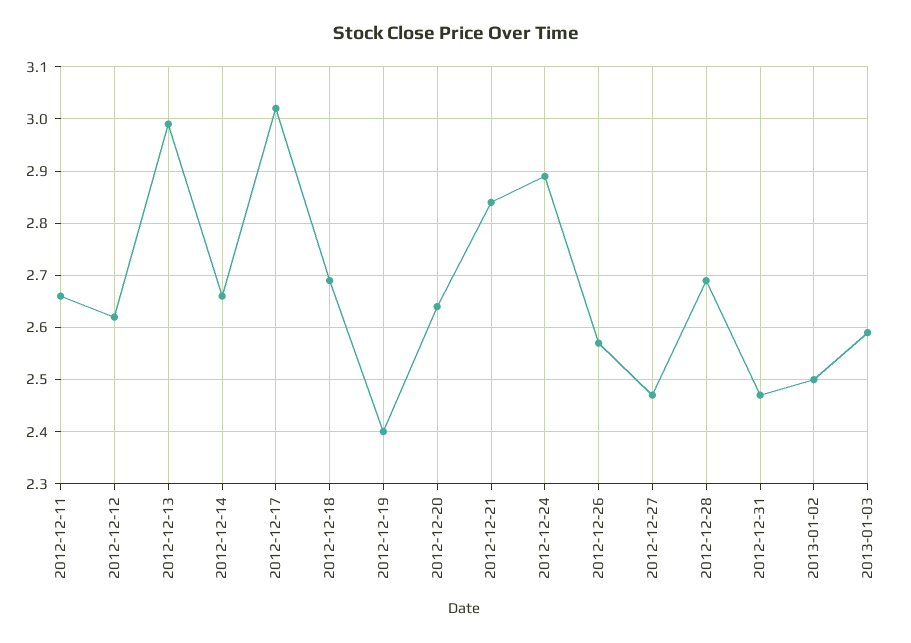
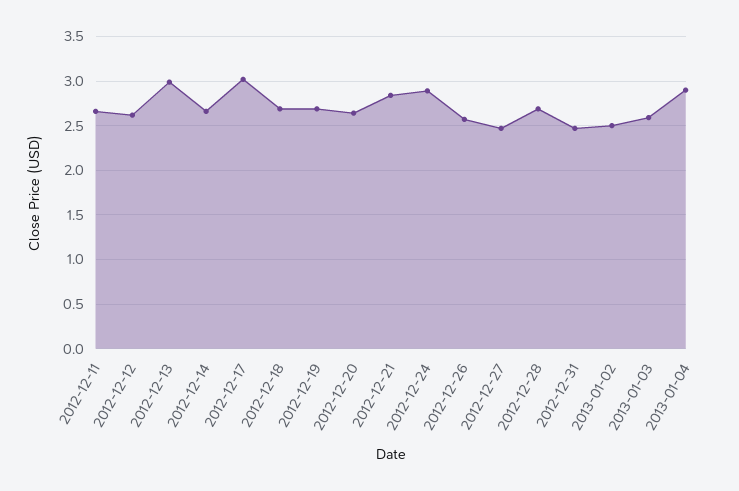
2012-12-19: 2.4 -> 2.7
2013-01-04: none -> 2.9

